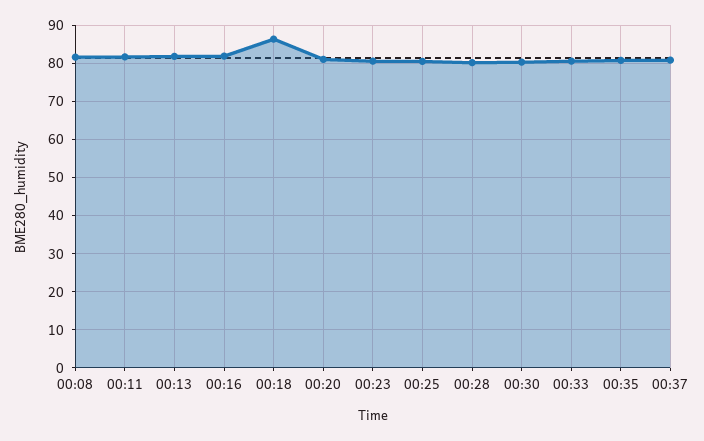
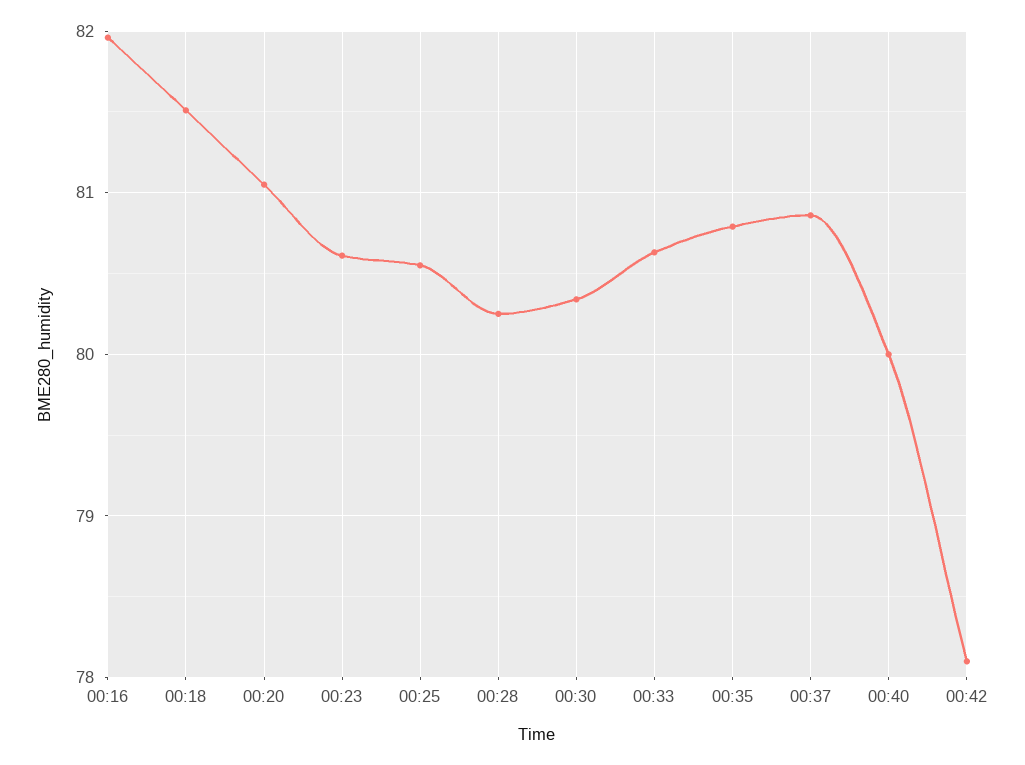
00:08: 82 -> none
00:11: 82 -> none
00:13: 82 -> none
00:18: 86 -> 81.5
00:40: none -> 80
00:42: none -> 78.1

